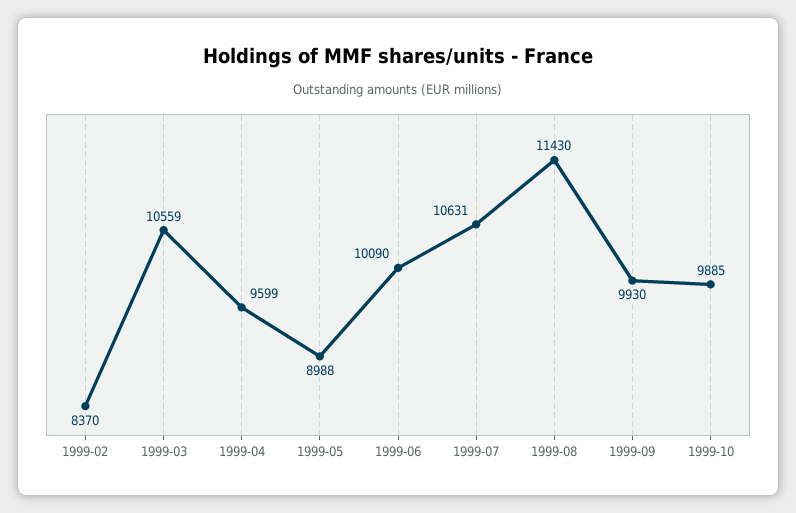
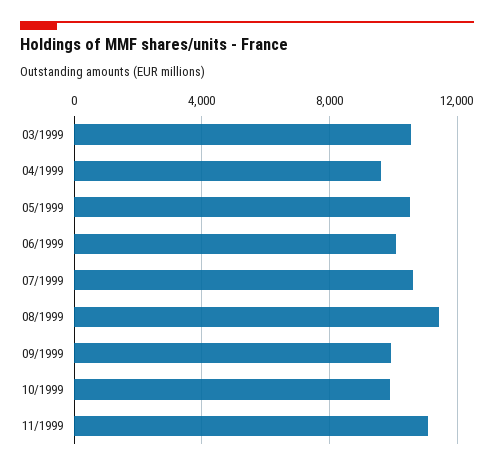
1999-02: 8370 -> none
1999-05: 8988 -> 10500
11/1999: none -> 11000

